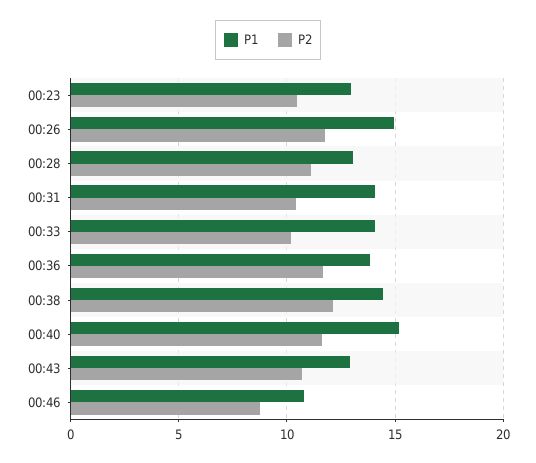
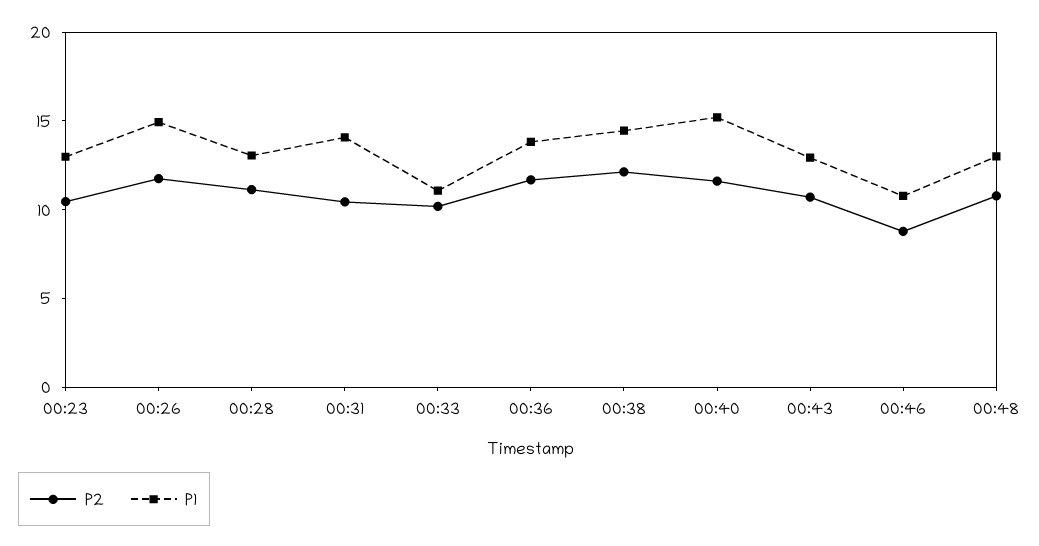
P1, 00:33: 14 -> 11
P2, 00:48: none -> 11
P1, 00:48: none -> 13

